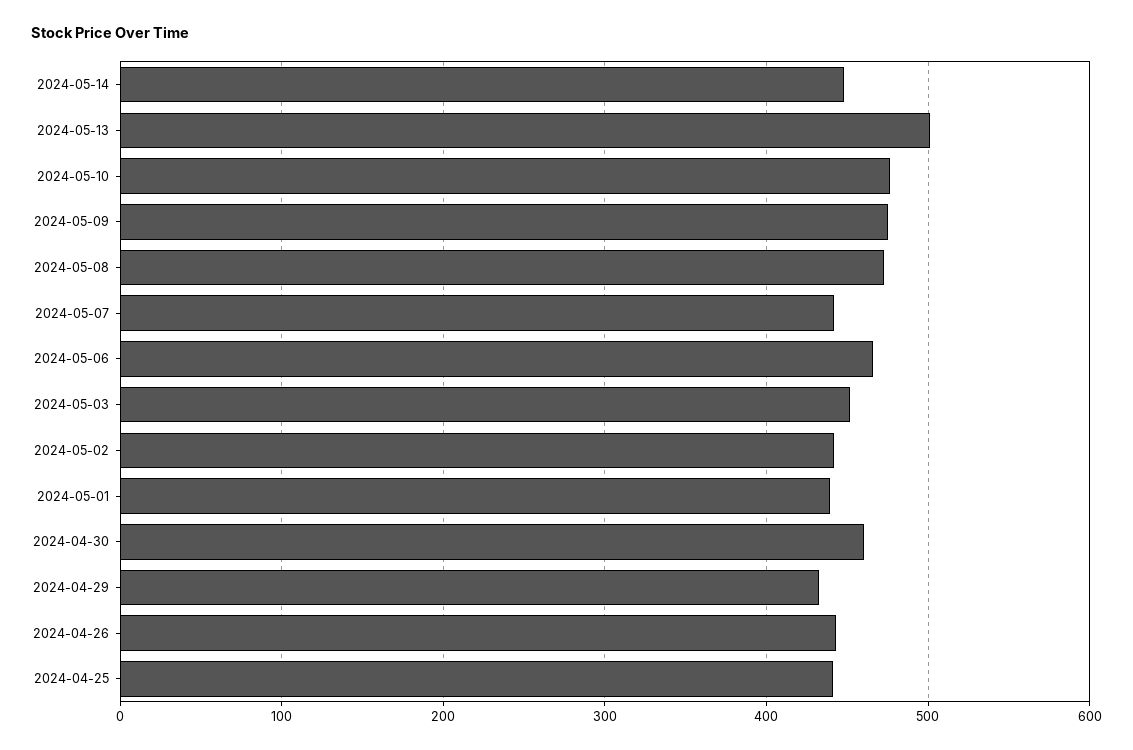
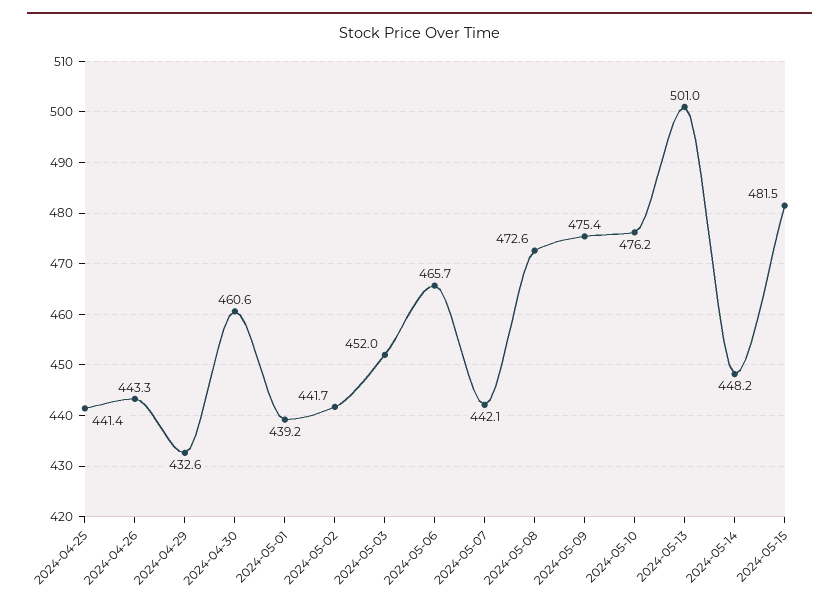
2024-05-15: none -> 481.5

